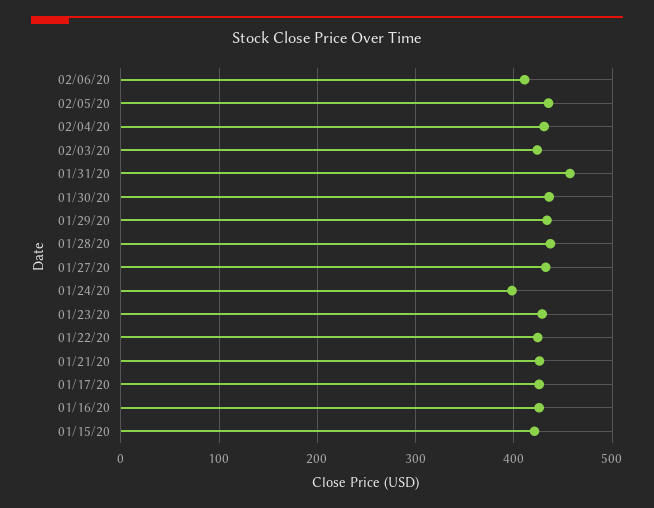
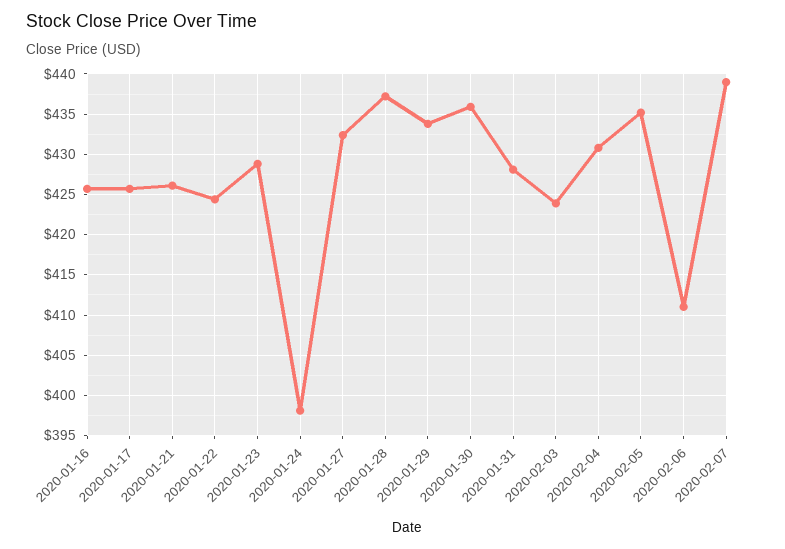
01/31/20: 460 -> 428
01/15/20: 420 -> none
2020-02-07: none -> 439

